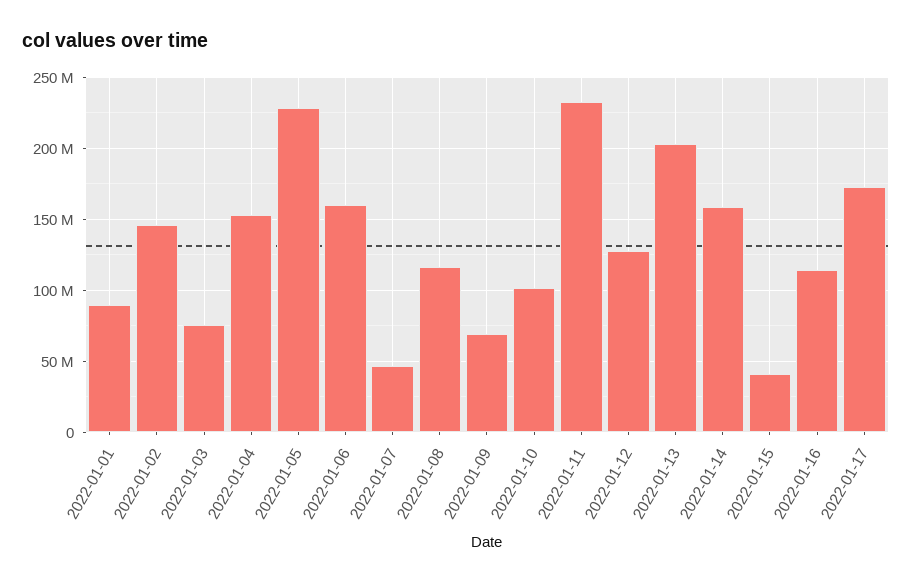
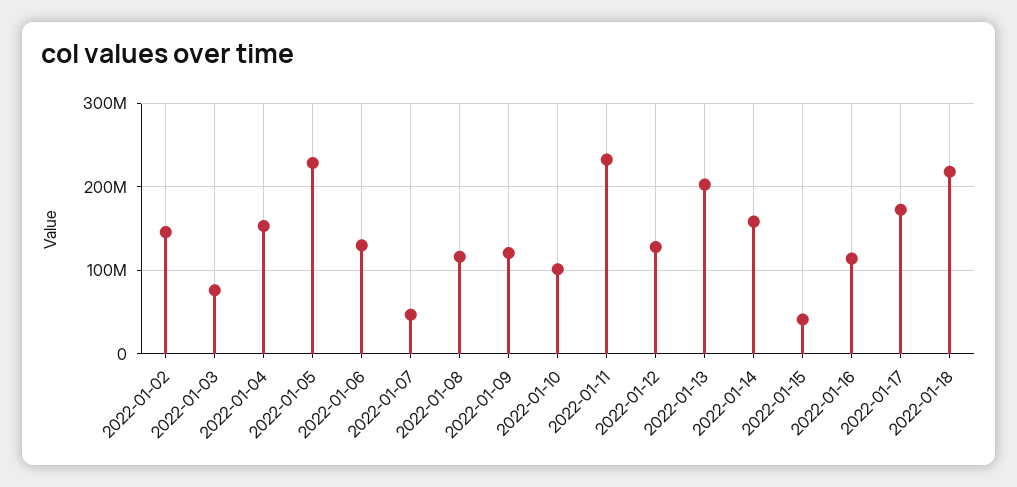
2022-01-01: 90000000 -> none
2022-01-06: 160000000 -> 130000000
2022-01-09: 70000000 -> 120000000
2022-01-18: none -> 220000000

